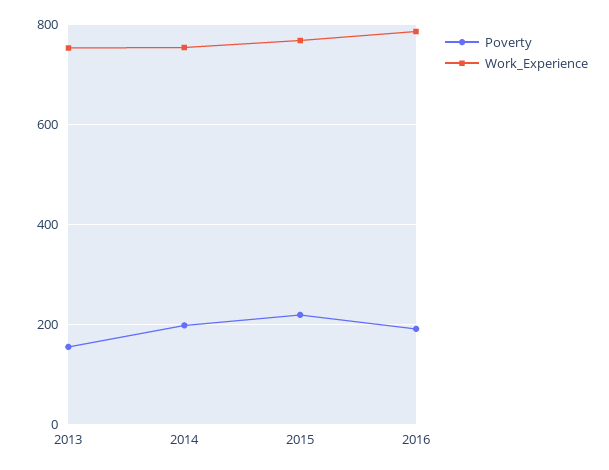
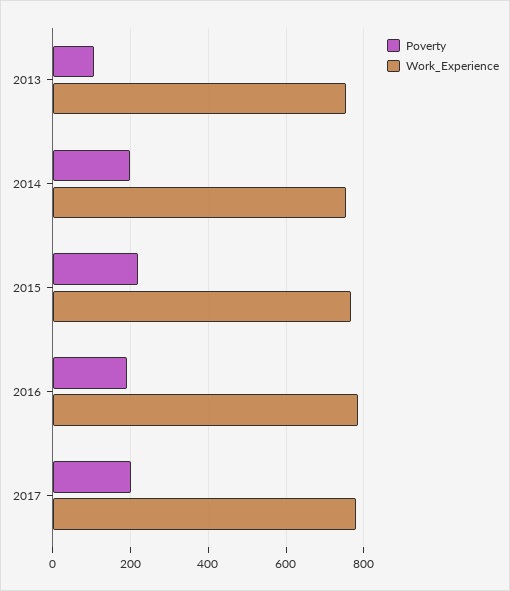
Poverty, 2013: 160 -> 100
Poverty, 2017: none -> 200
Work_Experience, 2017: none -> 780

